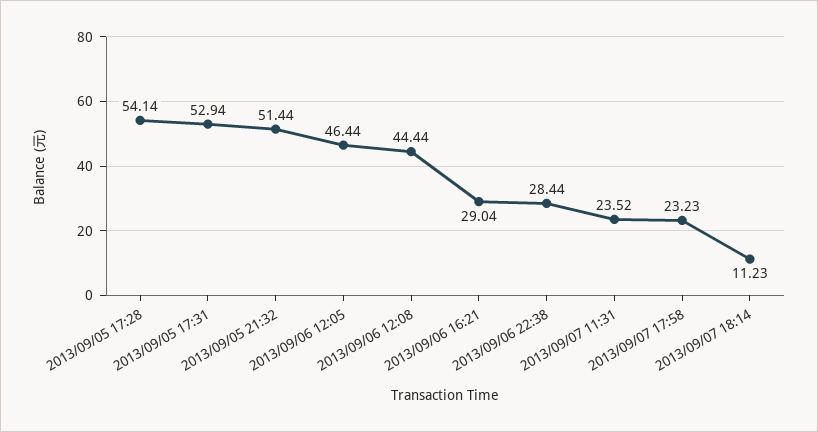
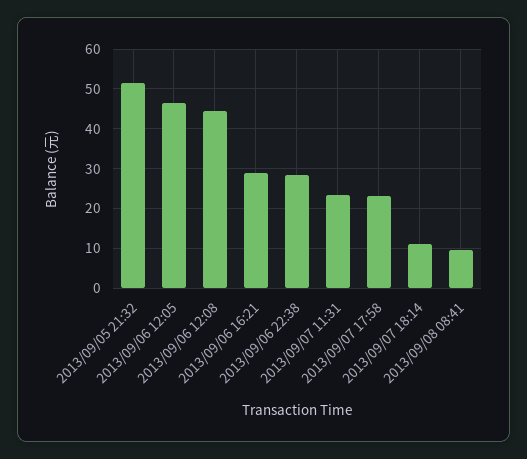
2013/09/05 17:28: 54.14 -> none
2013/09/05 17:31: 52.94 -> none
2013/09/08 08:41: none -> 10

